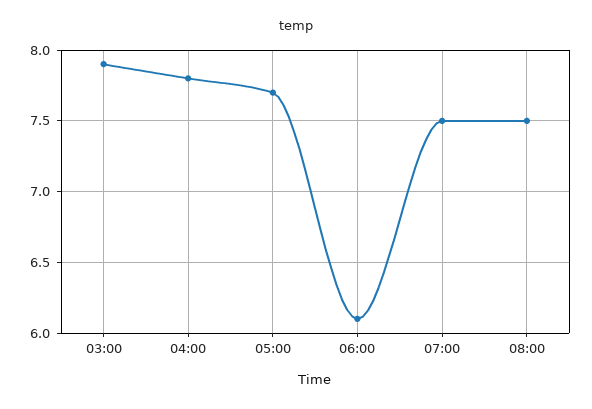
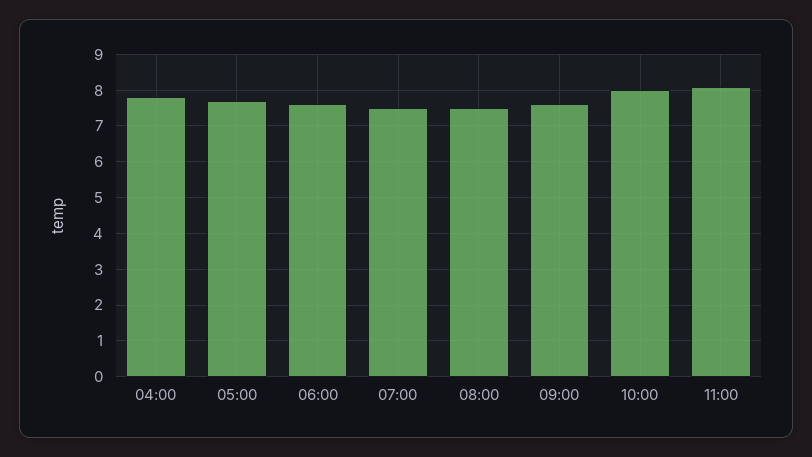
03:00: 7.9 -> none
06:00: 6.1 -> 7.5
09:00: none -> 7.5
10:00: none -> 8
11:00: none -> 8

